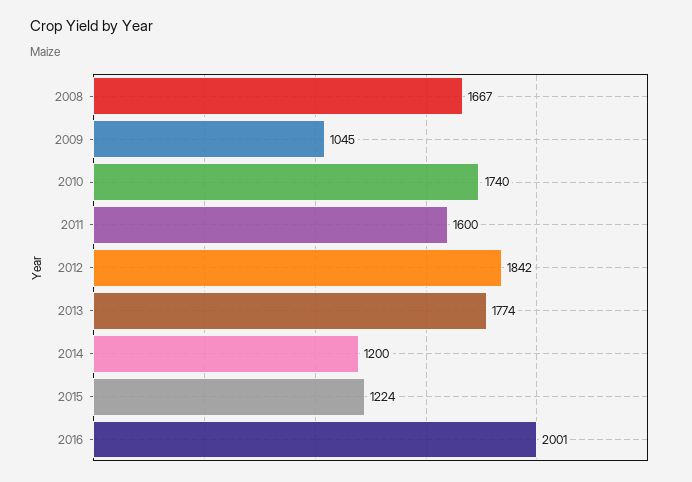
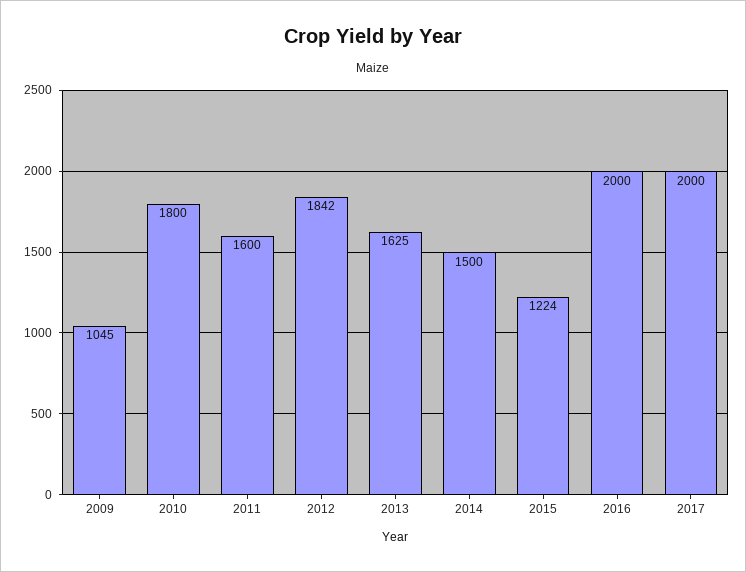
2008: 1667 -> none
2010: 1740 -> 1800
2013: 1774 -> 1625
2014: 1200 -> 1500
2016: 2001 -> 2000
2017: none -> 2000

